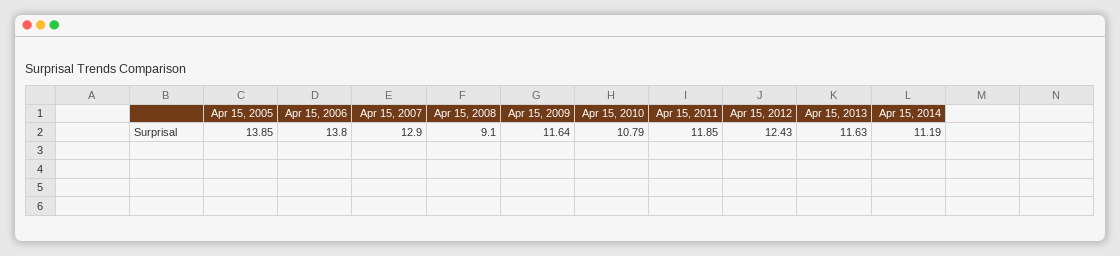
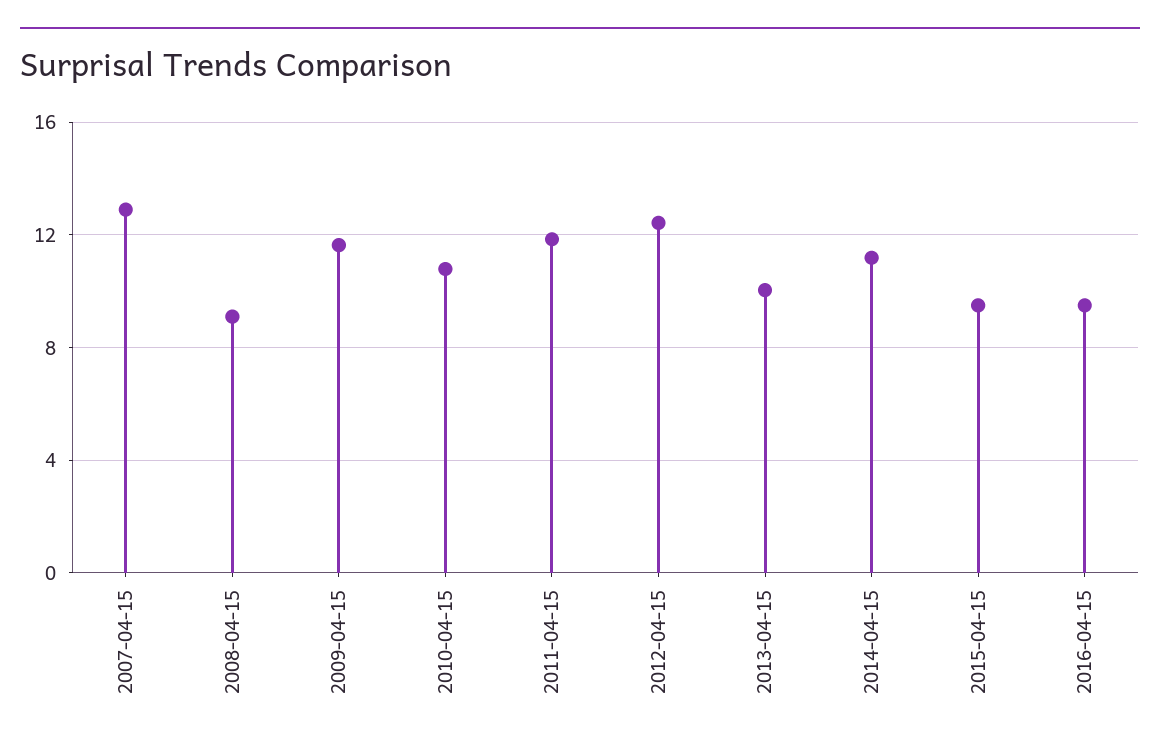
Apr 15, 2005: 13.85 -> none
Apr 15, 2006: 13.8 -> none
Apr 15, 2013: 11.63 -> 10
2015-04-15: none -> 9.5
2016-04-15: none -> 9.5

